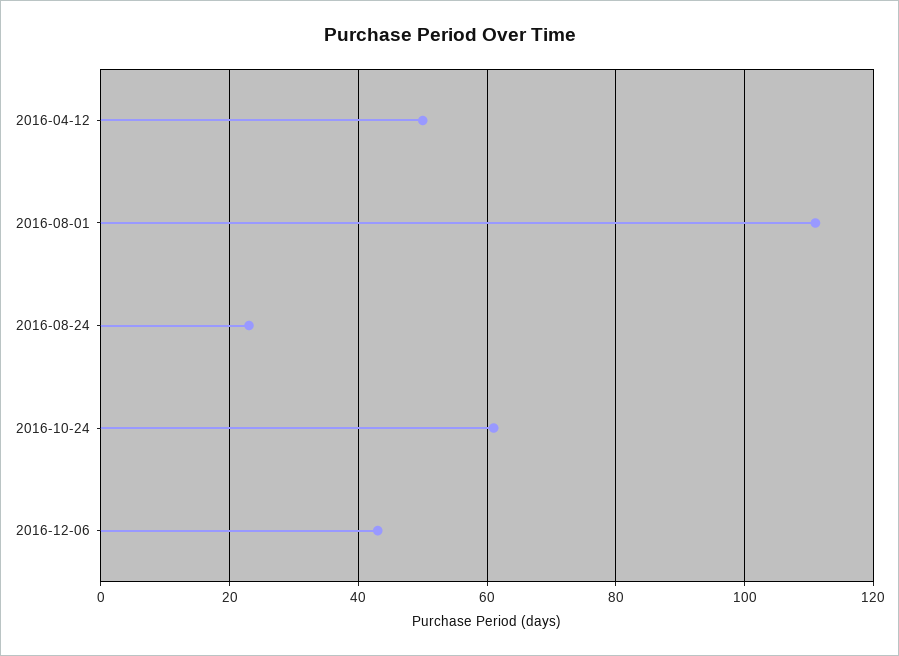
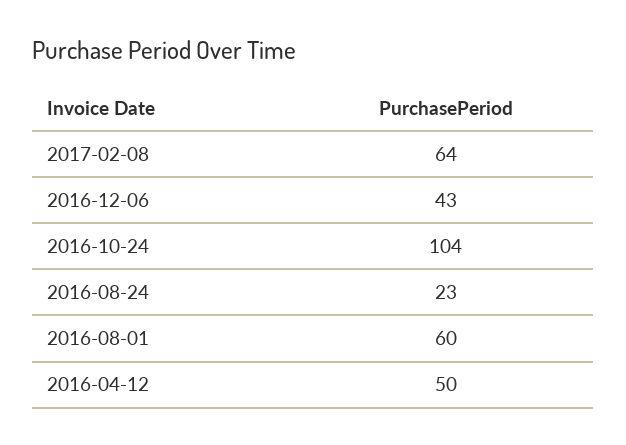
2016-08-01: 110 -> 60
2016-10-24: 60 -> 104
2017-02-08: none -> 64

